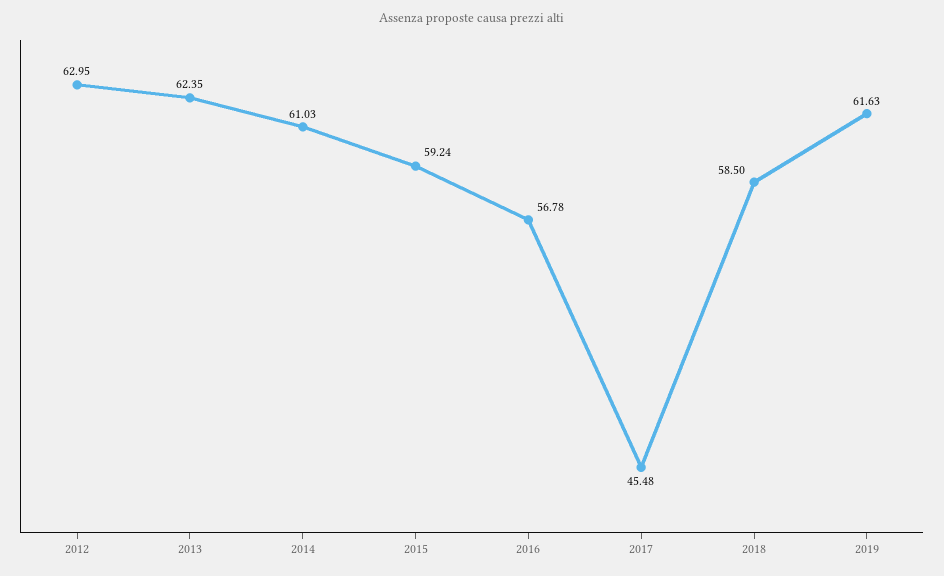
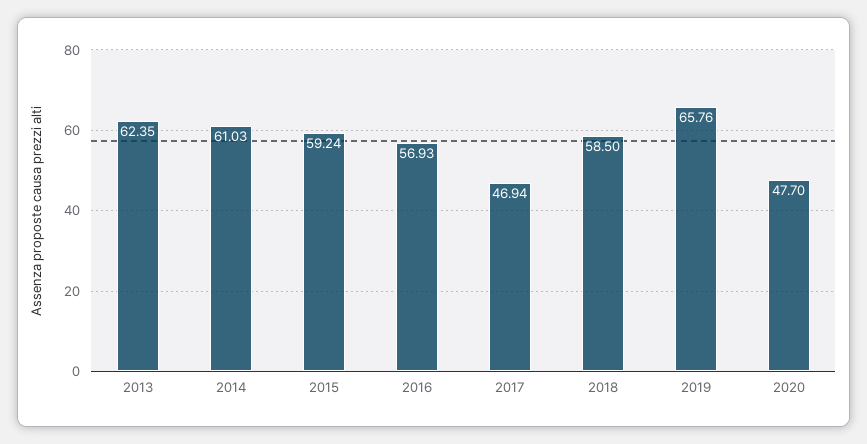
2012: 62.95 -> none
2016: 56.78 -> 56.93
2017: 45.48 -> 46.94
2019: 61.63 -> 65.76
2020: none -> 47.7

